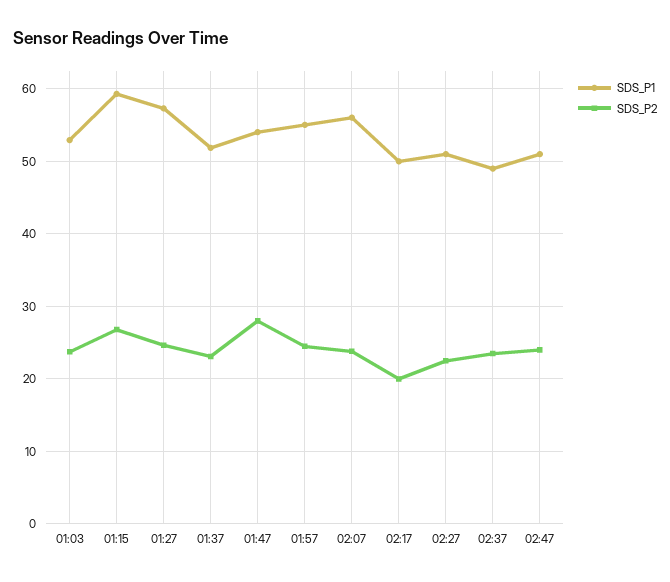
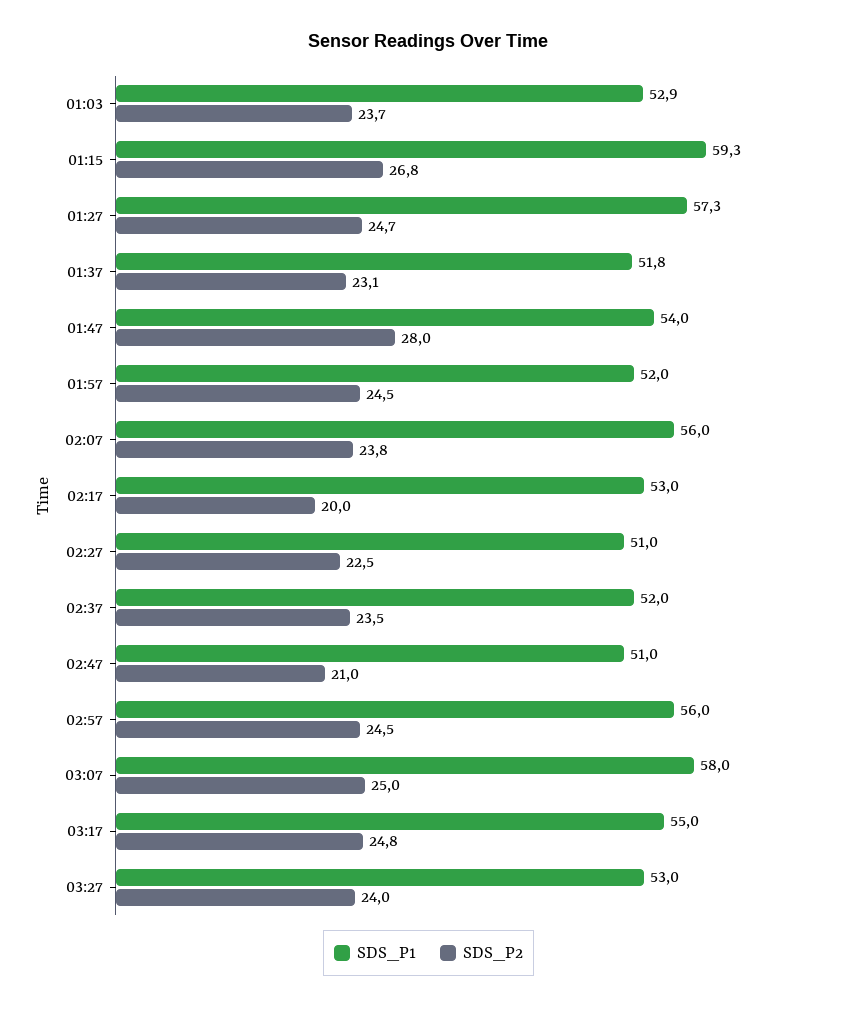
SDS_P1, 01:57: 55 -> 52
SDS_P1, 02:17: 50 -> 53
SDS_P1, 02:37: 49 -> 52
SDS_P2, 02:47: 24 -> 21
SDS_P1, 02:57: none -> 56
SDS_P2, 02:57: none -> 24.5
SDS_P1, 03:07: none -> 58
SDS_P2, 03:07: none -> 25
SDS_P1, 03:17: none -> 55
SDS_P2, 03:17: none -> 24.8
SDS_P1, 03:27: none -> 53
SDS_P2, 03:27: none -> 24

